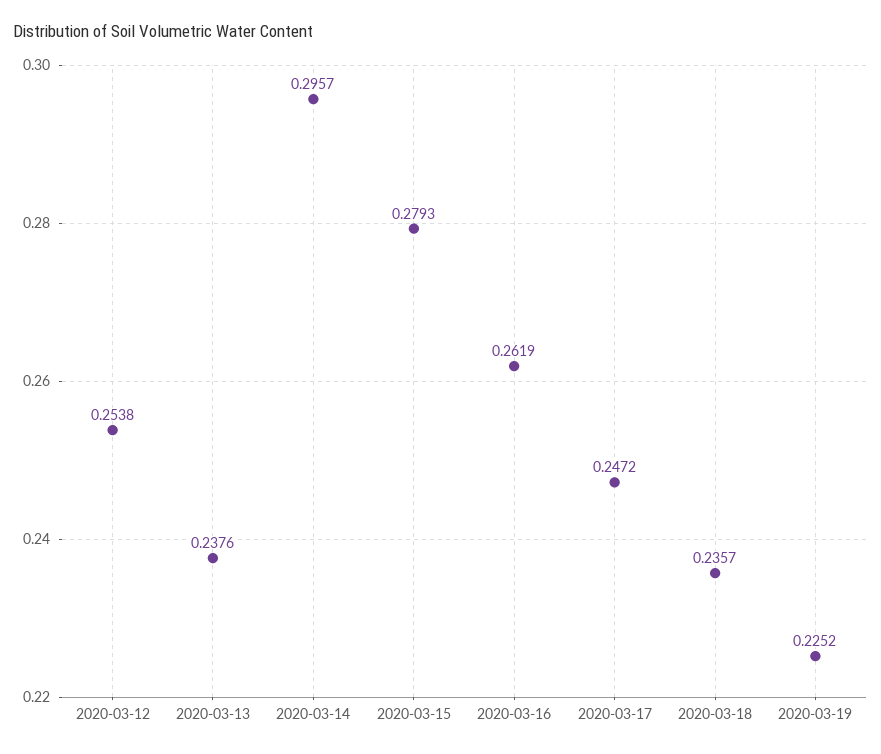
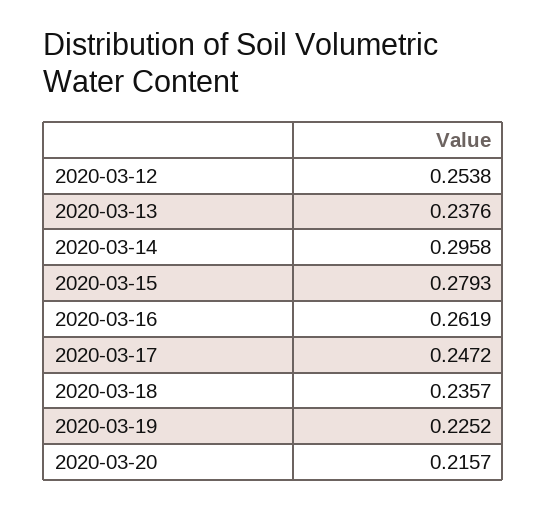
2020-03-14: 0.2957 -> 0.2958
2020-03-20: none -> 0.2157

